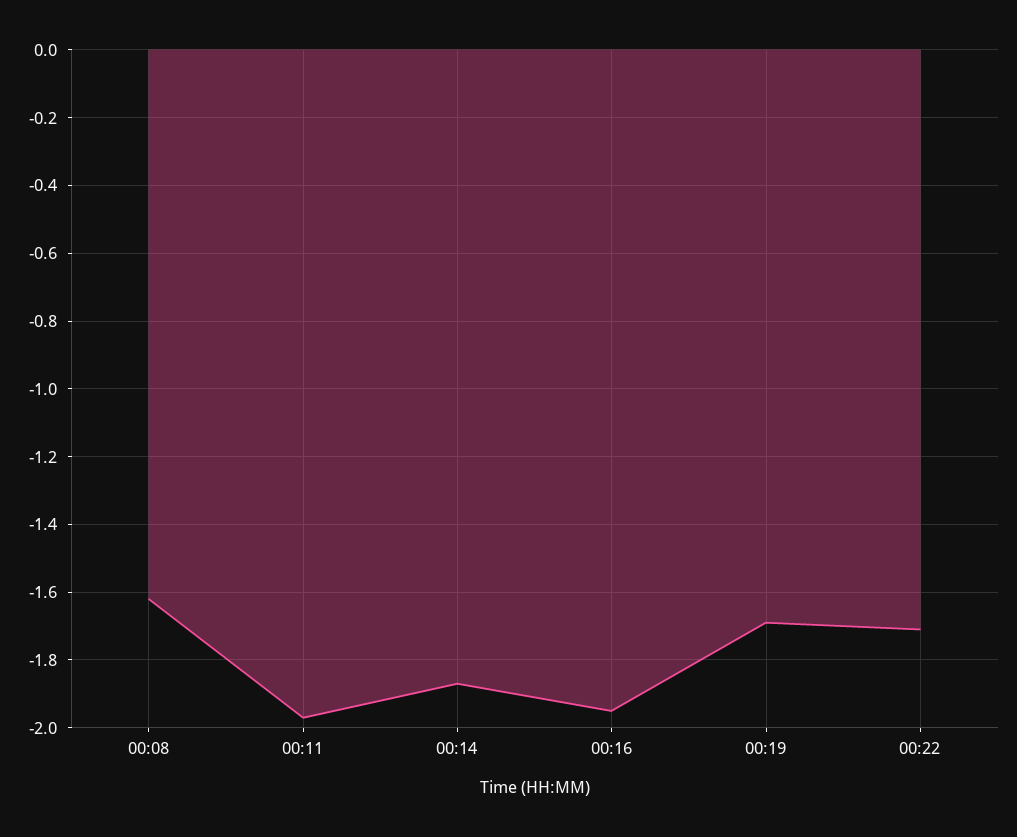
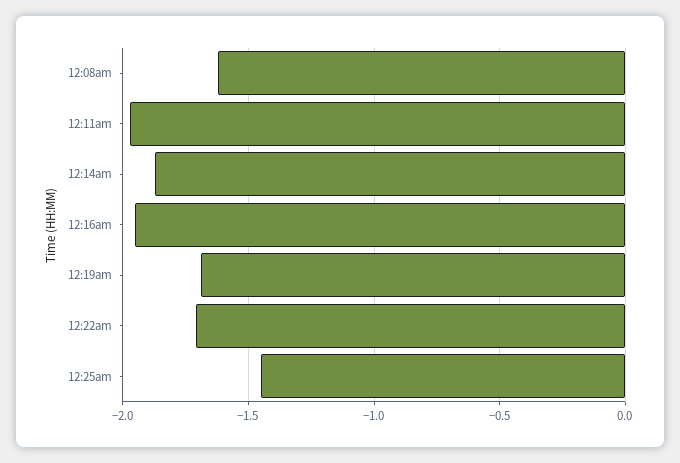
12:25am: none -> -1.45

